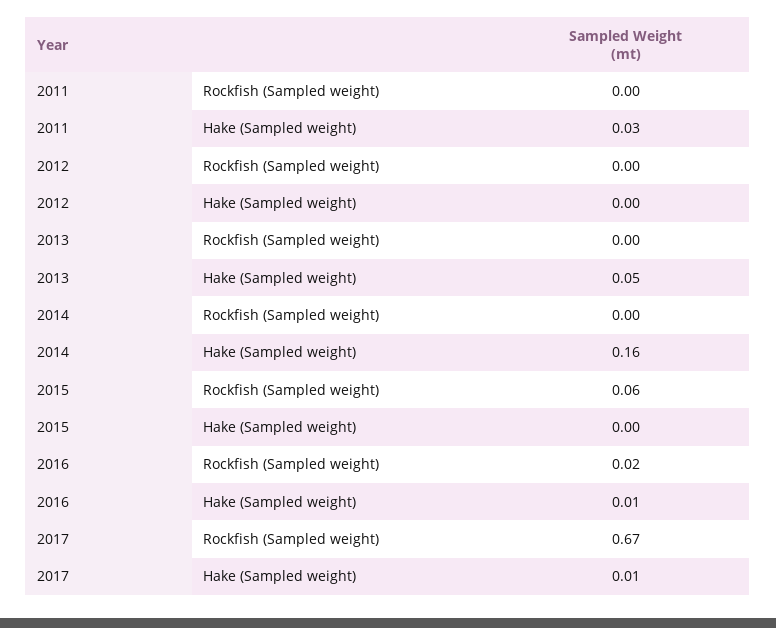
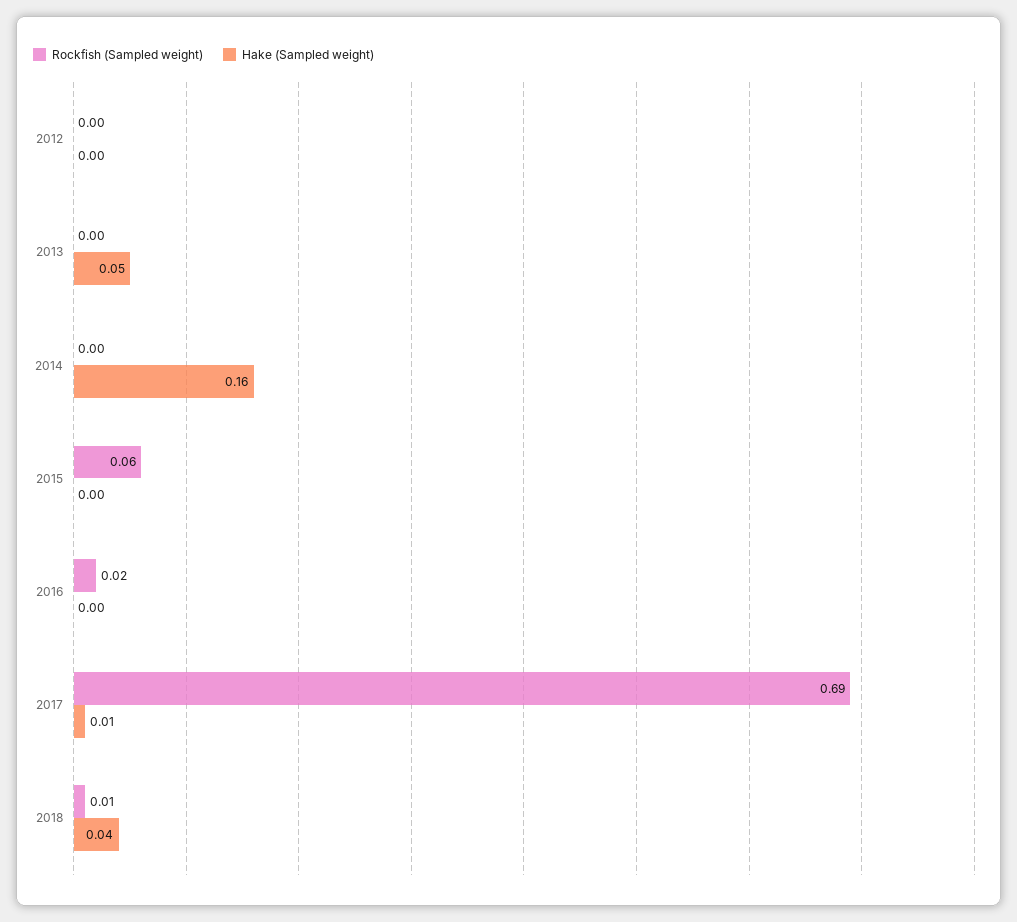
Rockfish (Sampled weight), 2011: 0 -> none
Hake (Sampled weight), 2011: 0.03 -> none
Hake (Sampled weight), 2016: 0.01 -> 0
Rockfish (Sampled weight), 2017: 0.67 -> 0.69
Rockfish (Sampled weight), 2018: none -> 0.01
Hake (Sampled weight), 2018: none -> 0.04

